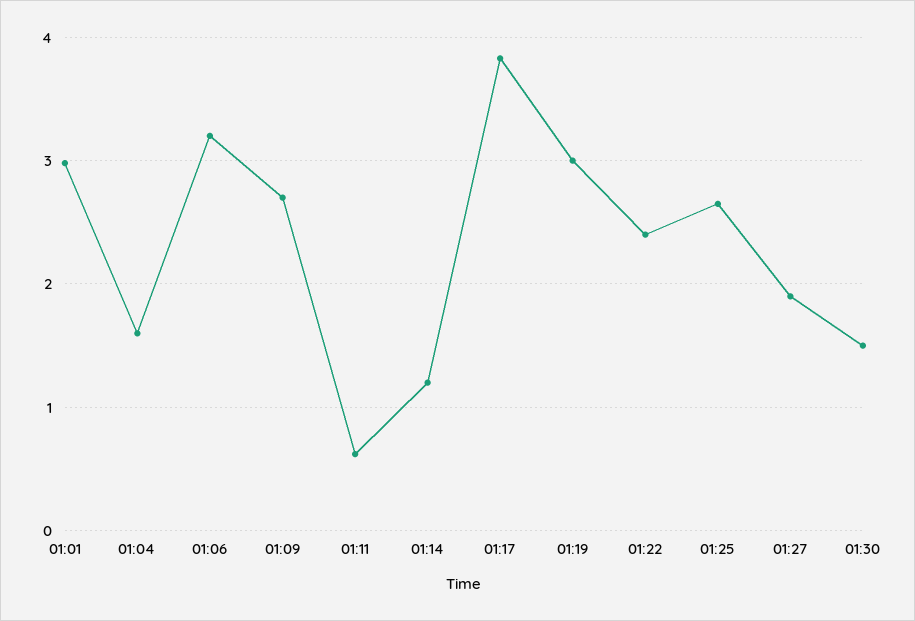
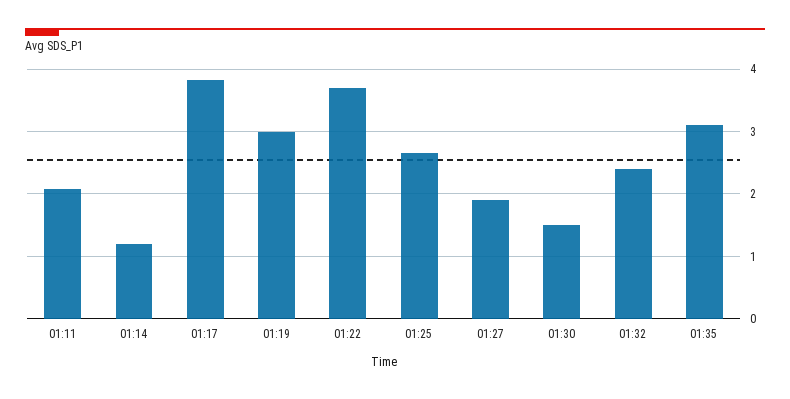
01:01: 3 -> none
01:04: 1.6 -> none
01:06: 3.2 -> none
01:09: 2.7 -> none
01:11: 0.6 -> 2.1
01:22: 2.4 -> 3.7
01:32: none -> 2.4
01:35: none -> 3.1

